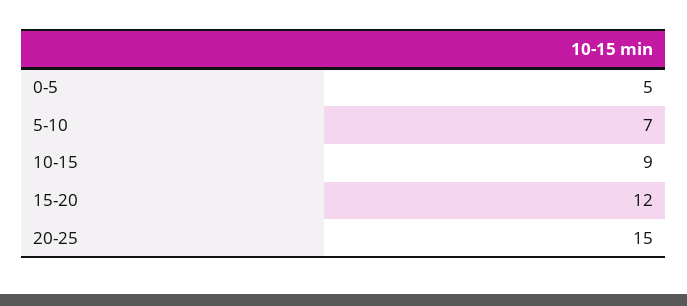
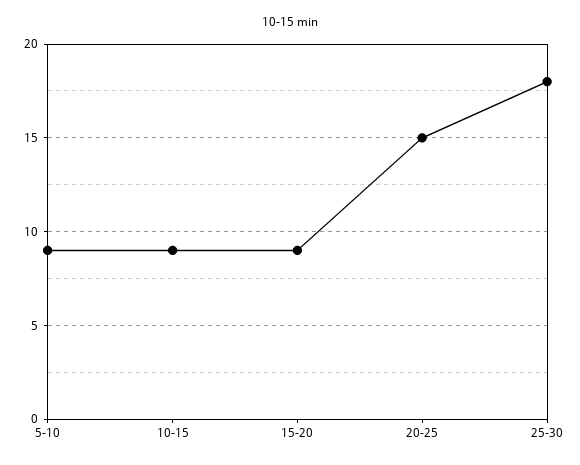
0-5: 5 -> none
5-10: 7 -> 9
15-20: 12 -> 9
25-30: none -> 18

